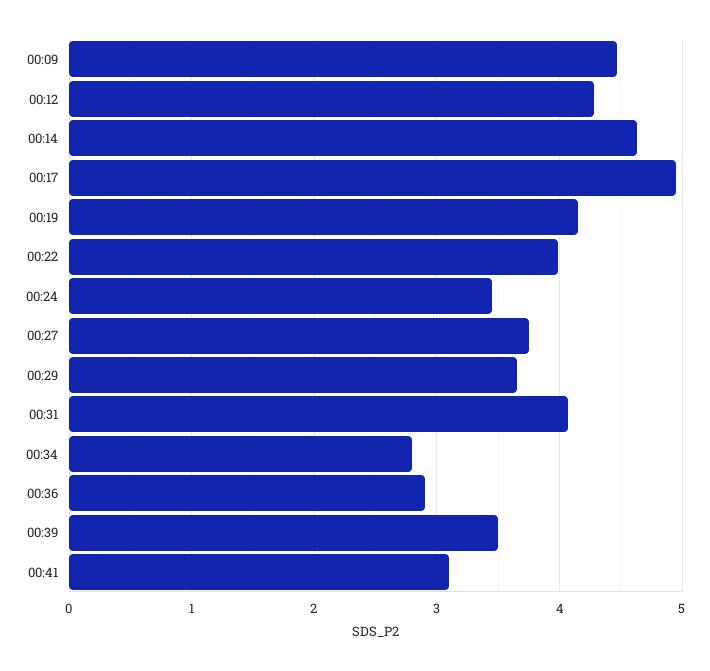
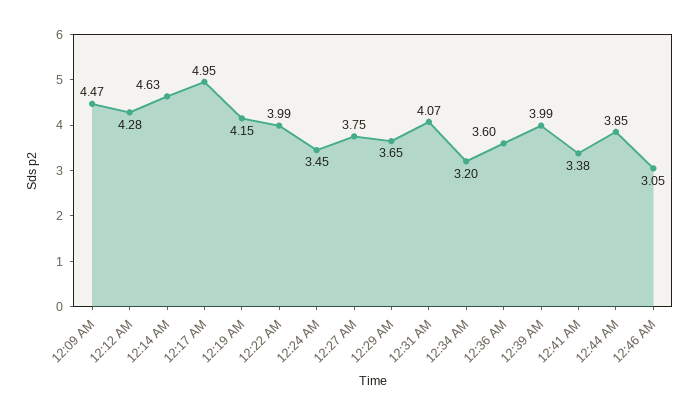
00:34: 2.8 -> 3.2
00:36: 2.9 -> 3.6
00:39: 3.5 -> 3.99
00:41: 3.1 -> 3.38
12:44 AM: none -> 3.85
12:46 AM: none -> 3.05

